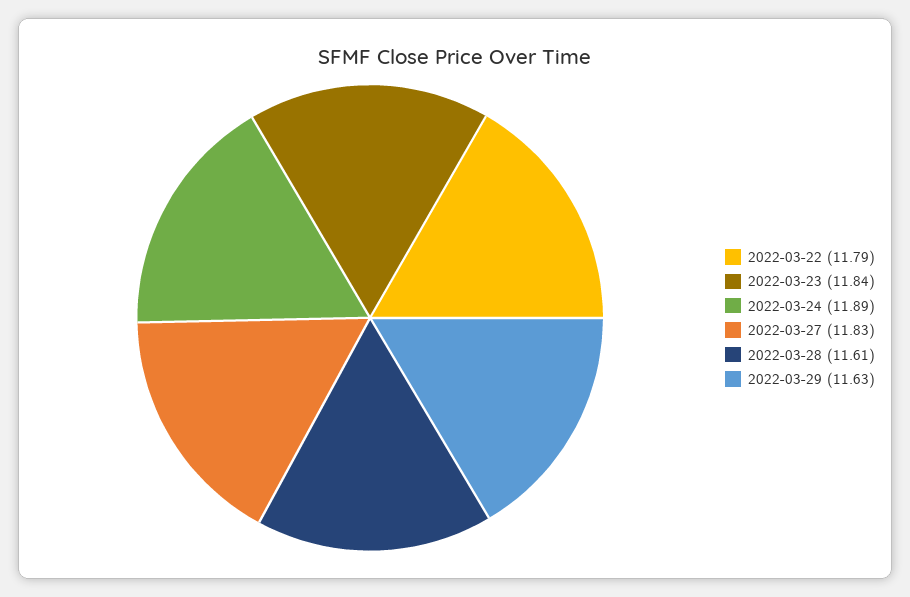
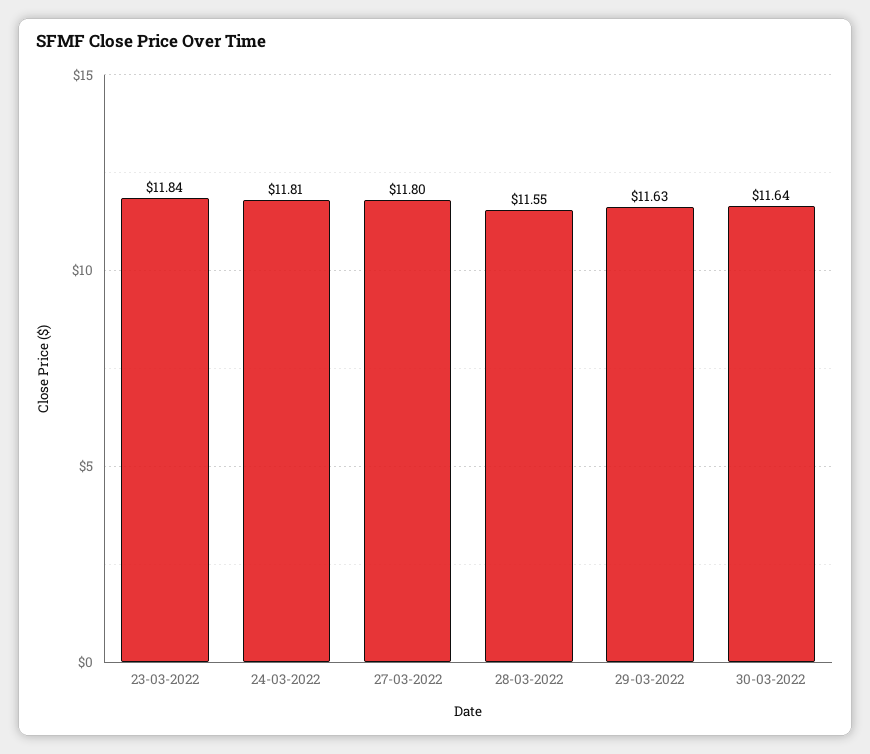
2022-03-22: 11.79 -> none
2022-03-24: 11.89 -> 11.81
2022-03-27: 11.83 -> 11.8
2022-03-28: 11.61 -> 11.55
30-03-2022: none -> 11.64

